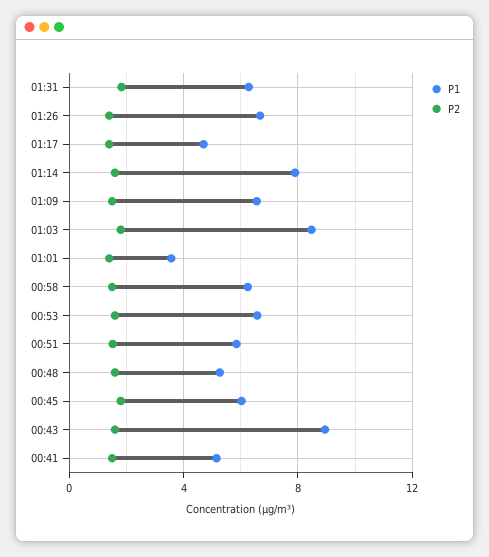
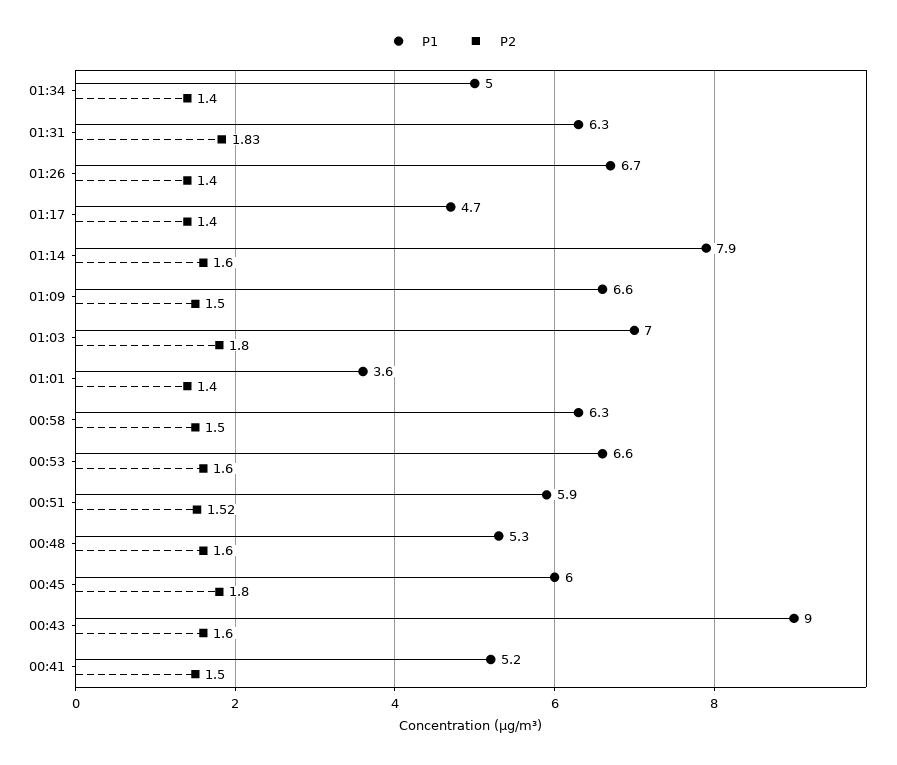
P1, 01:03: 8.5 -> 7
P1, 01:34: none -> 5
P2, 01:34: none -> 1.4

